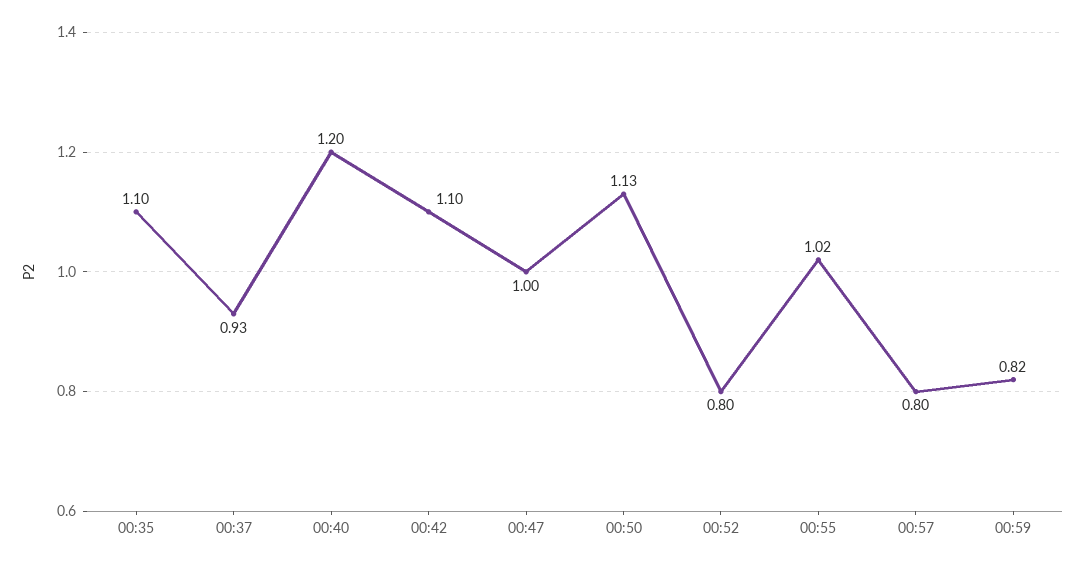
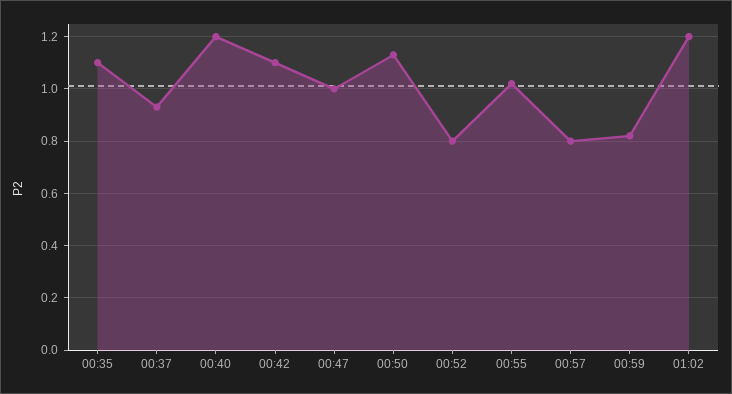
01:02: none -> 1.2

